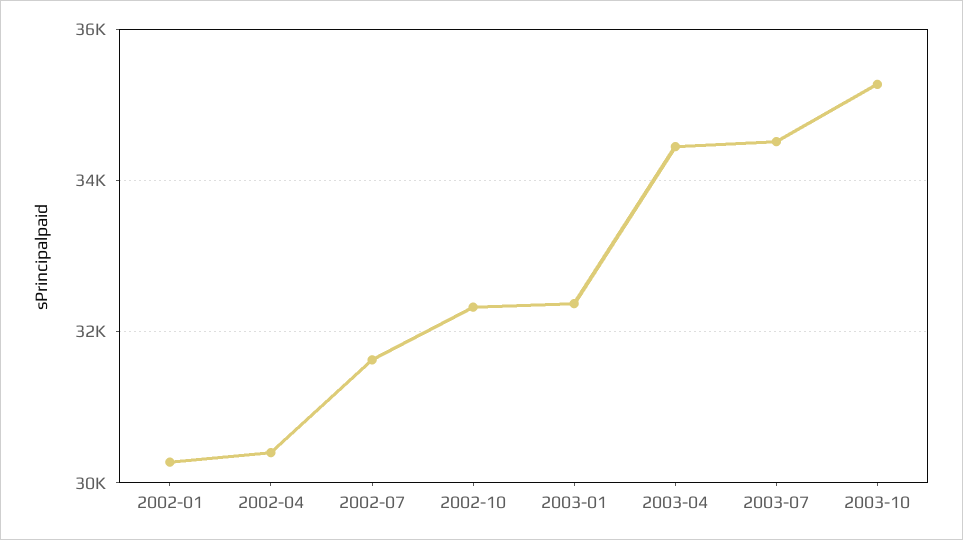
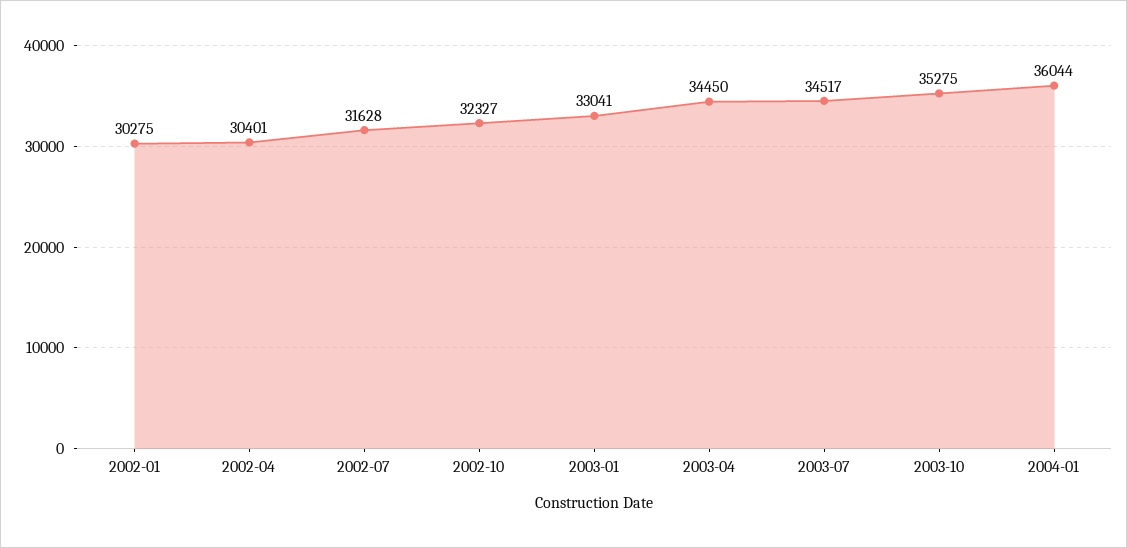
2003-01: 32400 -> 33041
2004-01: none -> 36044

